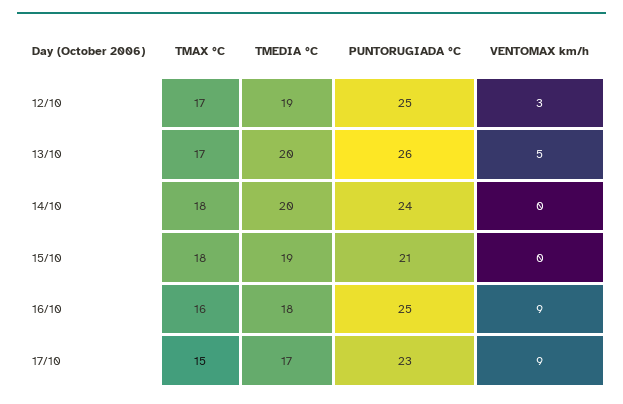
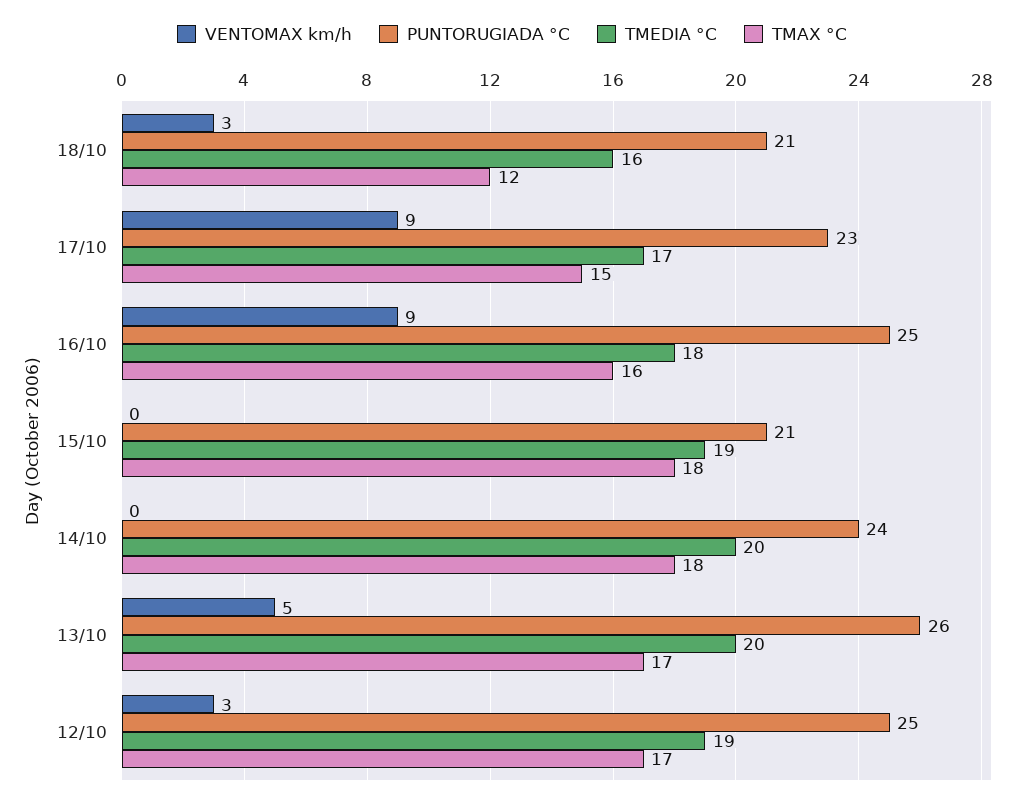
VENTOMAX km/h, 18/10: none -> 3
PUNTORUGIADA °C, 18/10: none -> 21
TMEDIA °C, 18/10: none -> 16
TMAX °C, 18/10: none -> 12

